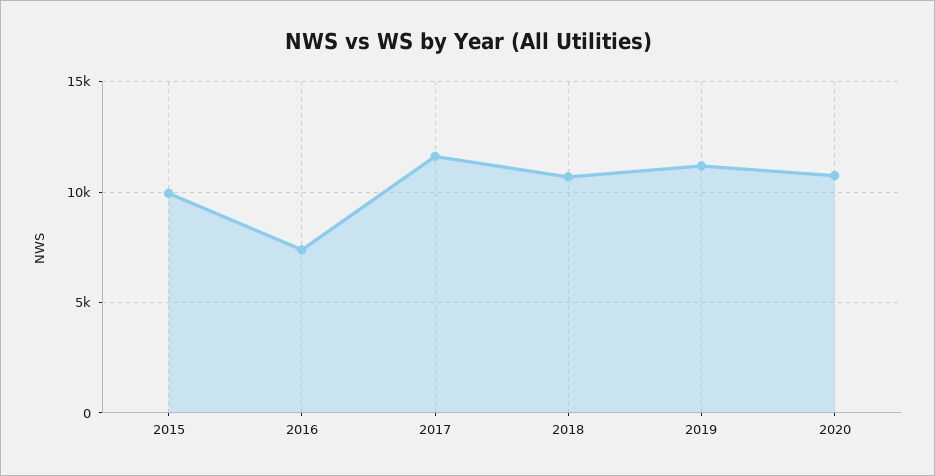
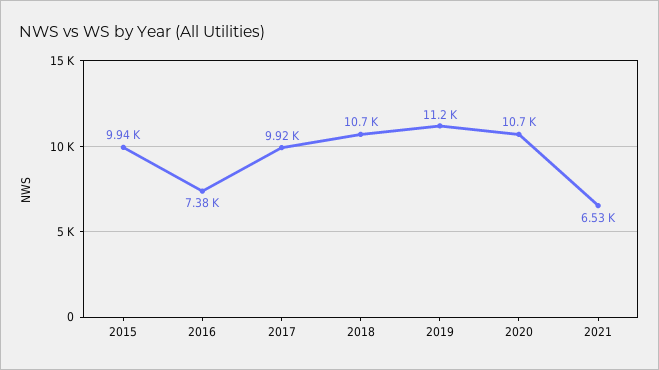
2017: 11500 -> 9920
2021: none -> 6530

